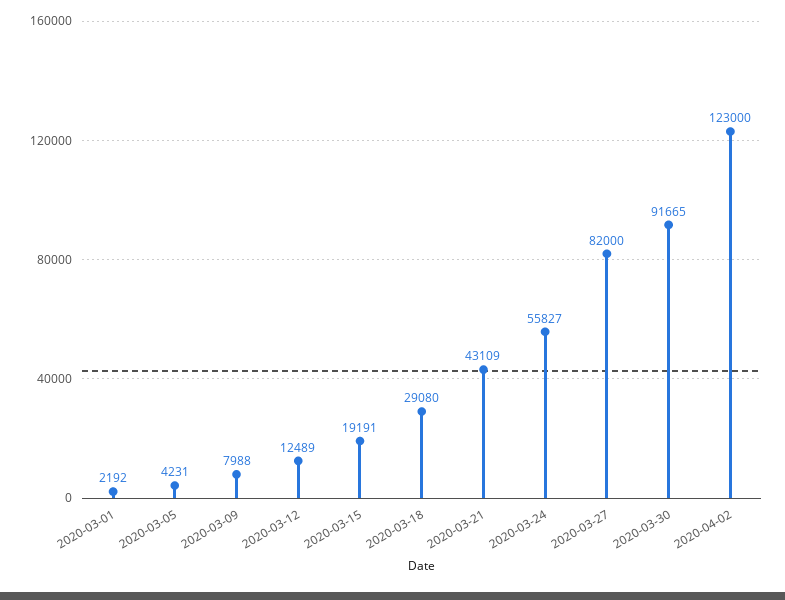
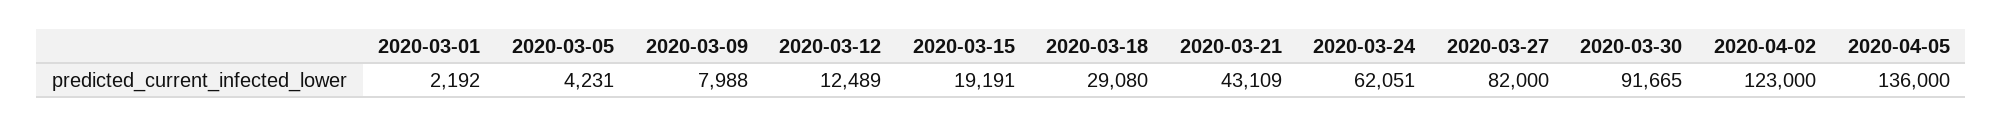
2020-03-24: 55827 -> 62051
2020-04-05: none -> 136000

